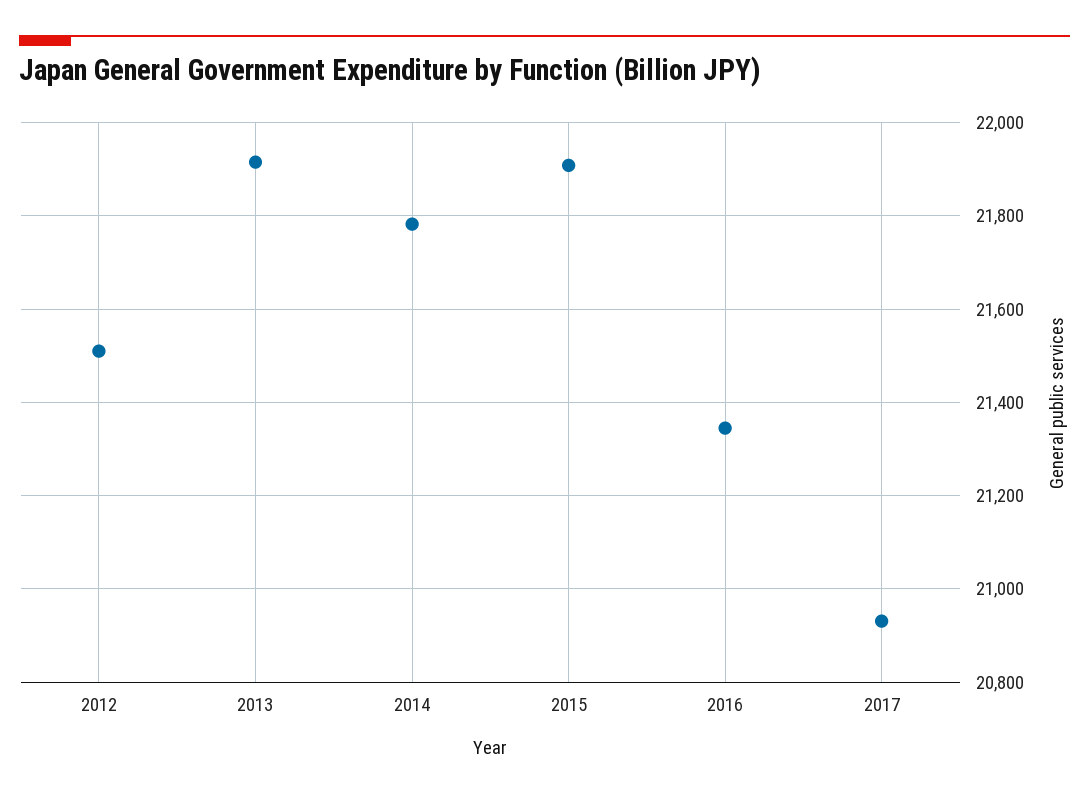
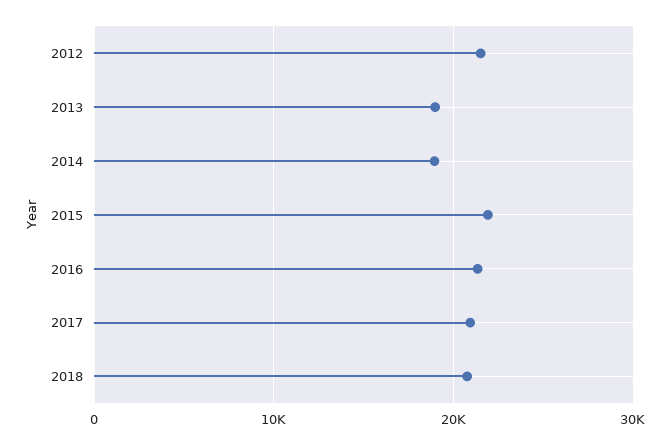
2013: 21920 -> 19000
2014: 21780 -> 19000
2018: none -> 21000

